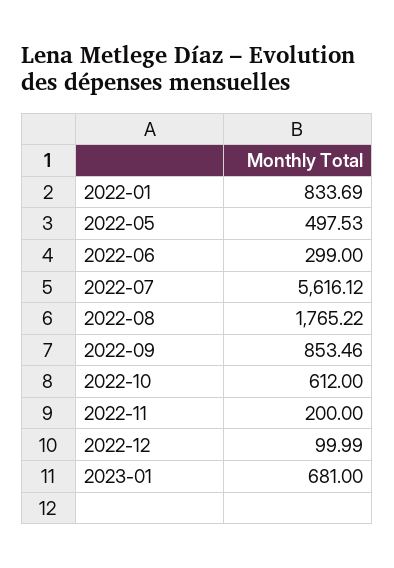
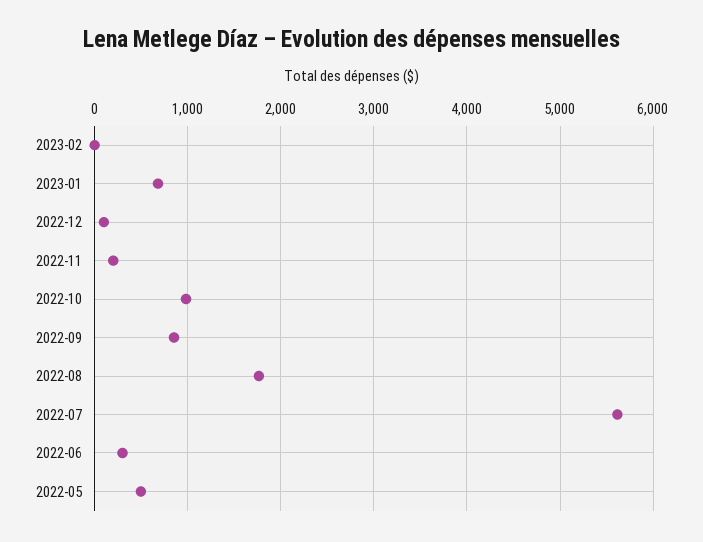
2022-01: 833.69 -> none
2022-10: 612 -> 1000
2023-02: none -> 0

